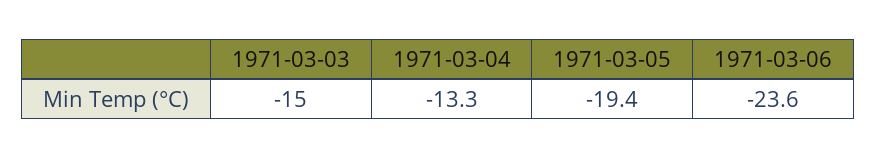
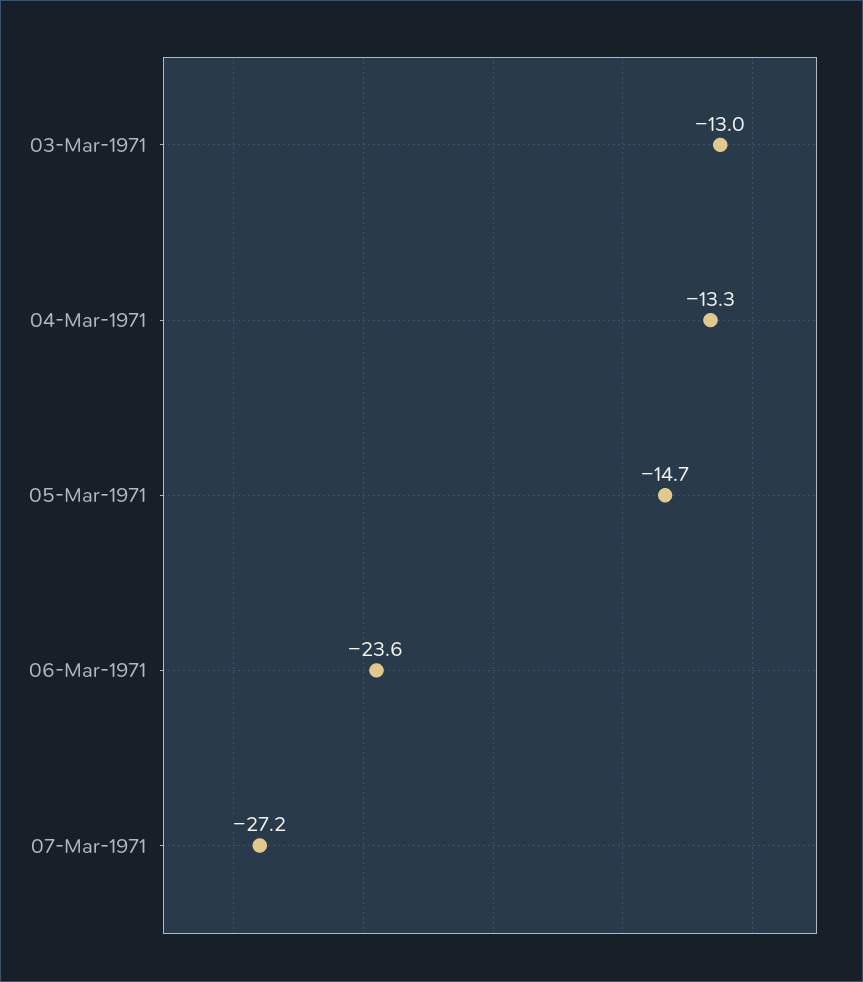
1971-03-03: -15 -> -13
1971-03-05: -19.4 -> -14.7
07-Mar-1971: none -> -27.2

